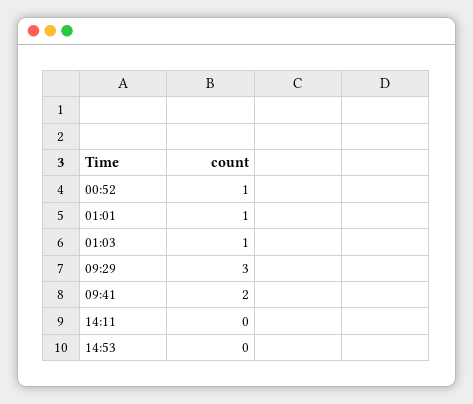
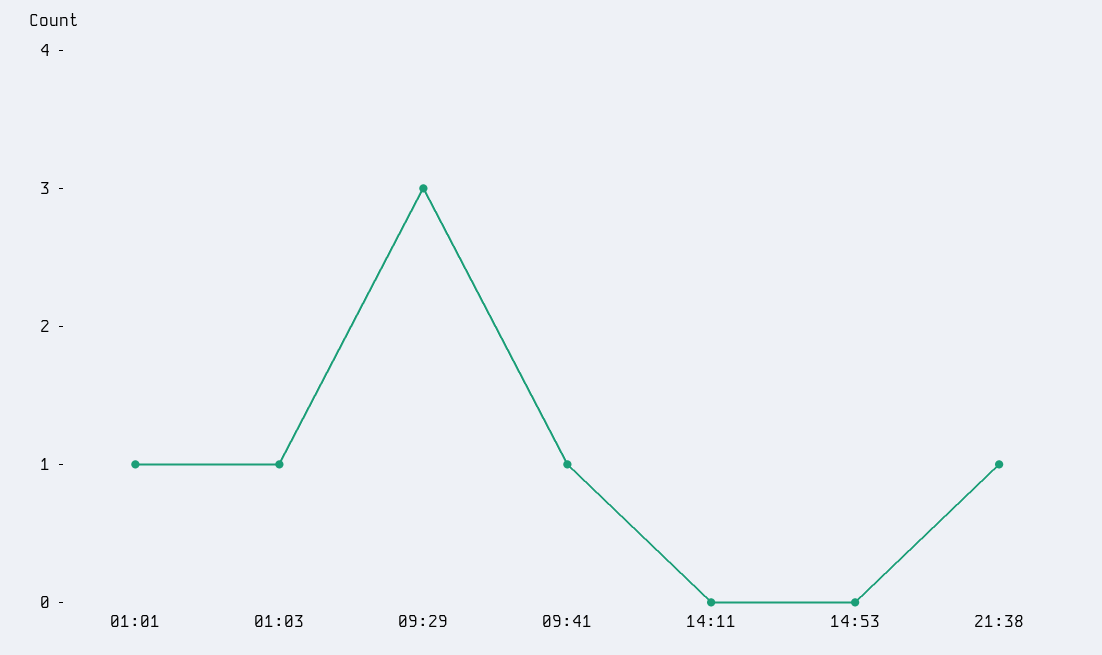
00:52: 1 -> none
09:41: 2 -> 1
21:38: none -> 1

